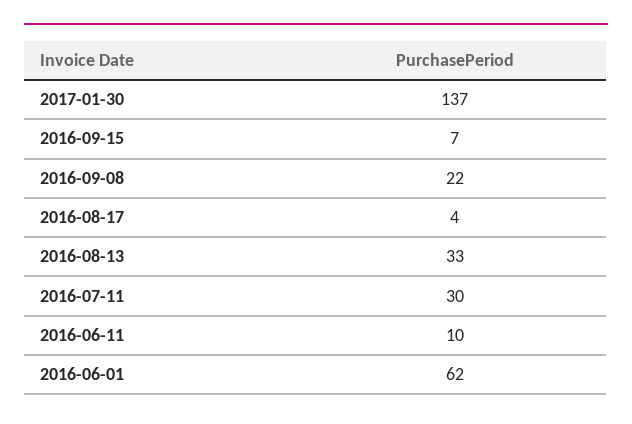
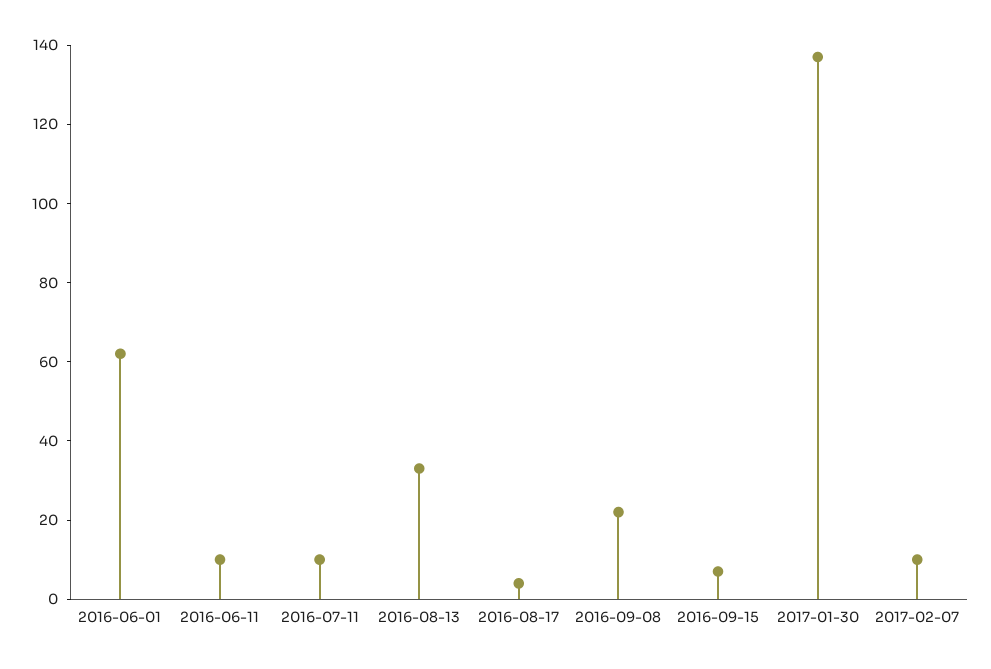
2016-07-11: 30 -> 10
2017-02-07: none -> 10

